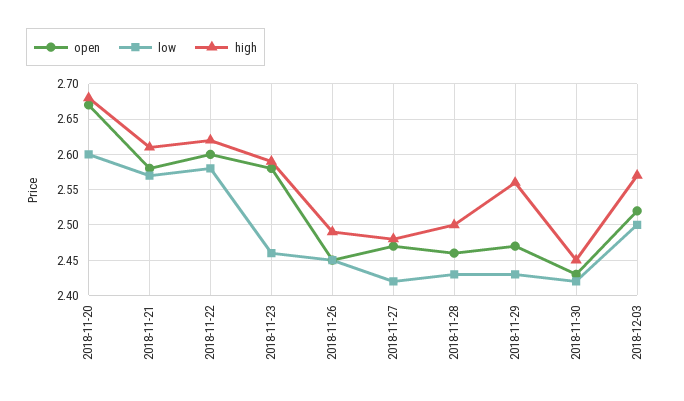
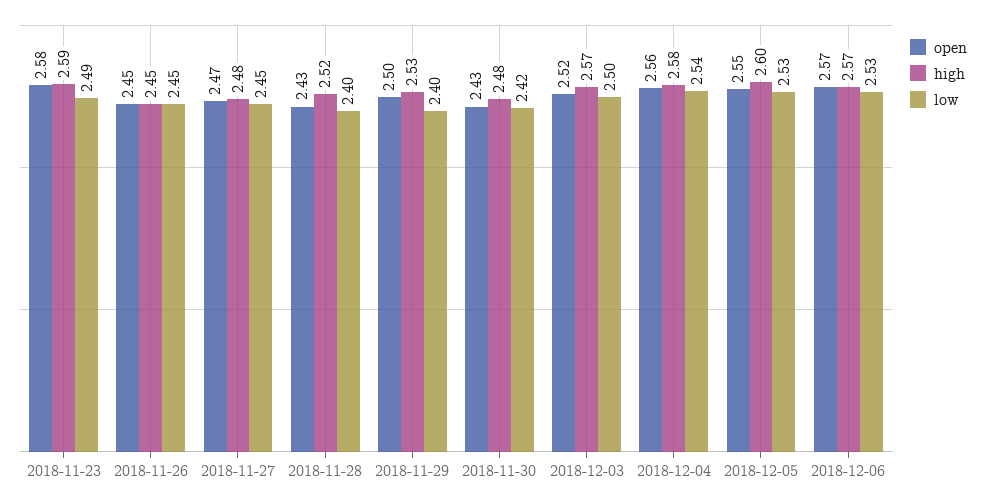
open, 2018-11-20: 2.67 -> none
low, 2018-11-20: 2.6 -> none
high, 2018-11-20: 2.68 -> none
open, 2018-11-21: 2.58 -> none
low, 2018-11-21: 2.57 -> none
high, 2018-11-21: 2.61 -> none
open, 2018-11-22: 2.6 -> none
low, 2018-11-22: 2.58 -> none
high, 2018-11-22: 2.62 -> none
low, 2018-11-23: 2.46 -> 2.49
high, 2018-11-26: 2.49 -> 2.45
low, 2018-11-27: 2.42 -> 2.45
open, 2018-11-28: 2.46 -> 2.43
low, 2018-11-28: 2.43 -> 2.4
high, 2018-11-28: 2.5 -> 2.52
open, 2018-11-29: 2.47 -> 2.5
low, 2018-11-29: 2.43 -> 2.4
high, 2018-11-29: 2.56 -> 2.53
high, 2018-11-30: 2.45 -> 2.48
open, 2018-12-04: none -> 2.56
high, 2018-12-04: none -> 2.58
low, 2018-12-04: none -> 2.54
open, 2018-12-05: none -> 2.55
high, 2018-12-05: none -> 2.6
low, 2018-12-05: none -> 2.53
open, 2018-12-06: none -> 2.57
high, 2018-12-06: none -> 2.57
low, 2018-12-06: none -> 2.53

